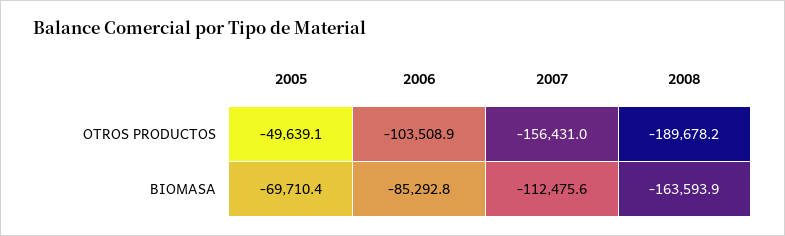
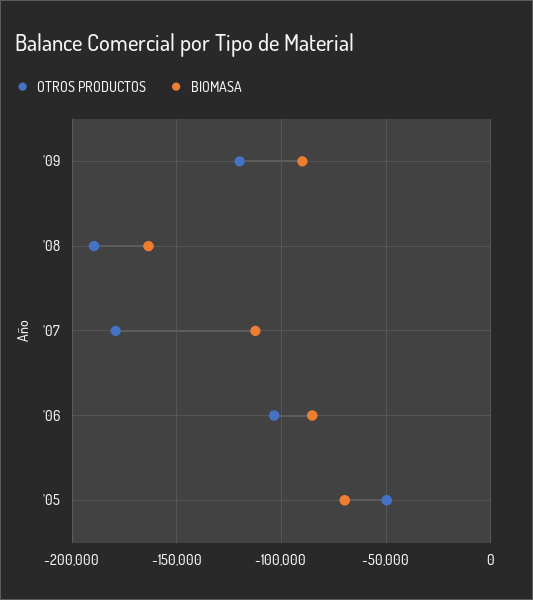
OTROS PRODUCTOS, 2007: -156431 -> -180000
OTROS PRODUCTOS, '09: none -> -120000
BIOMASA, '09: none -> -90000

